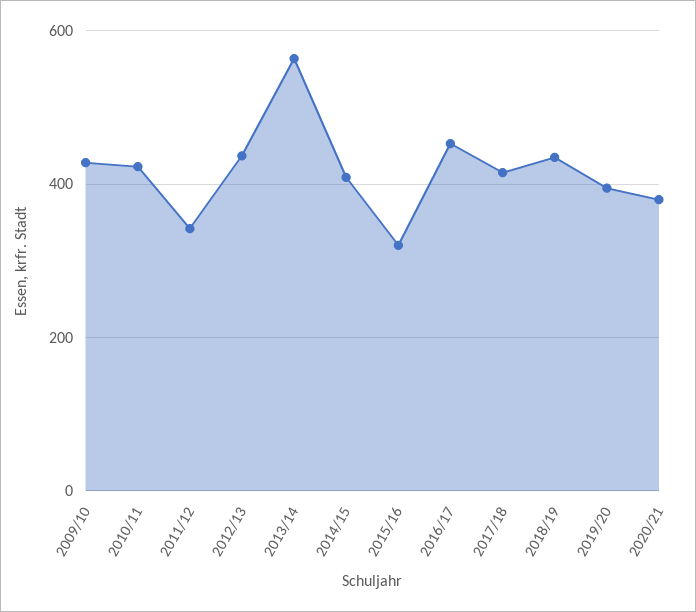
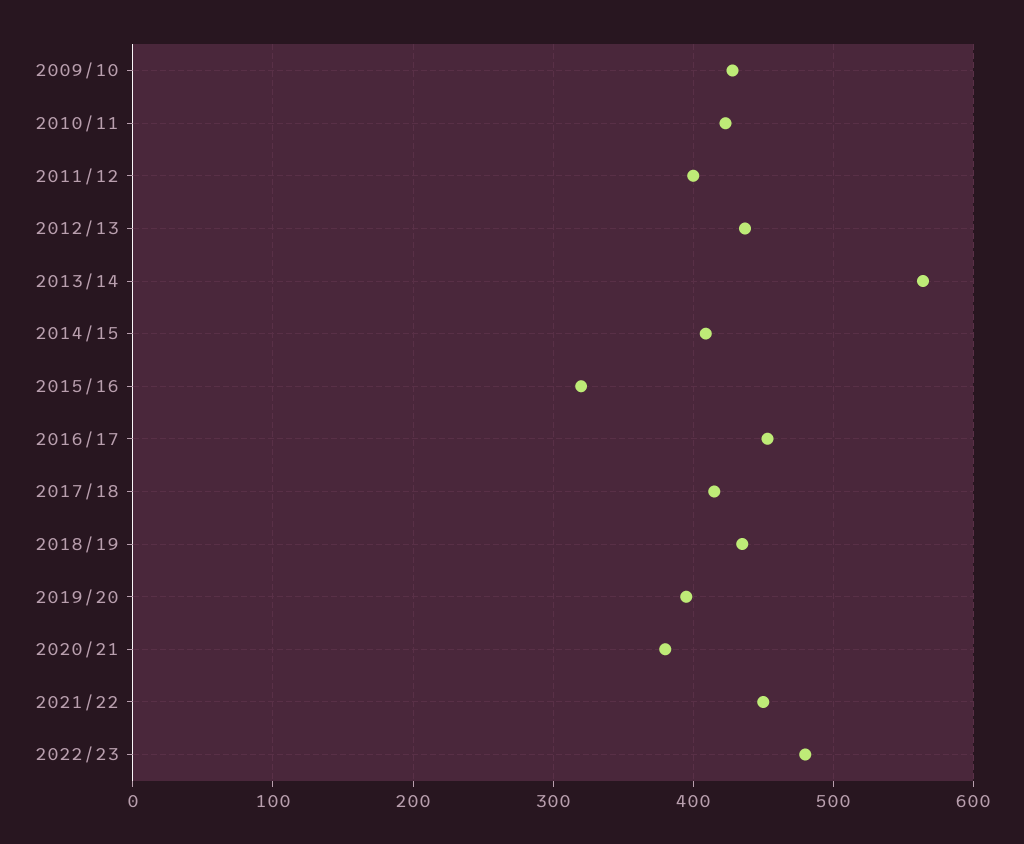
2011/12: 340 -> 400
2021/22: none -> 450
2022/23: none -> 480

